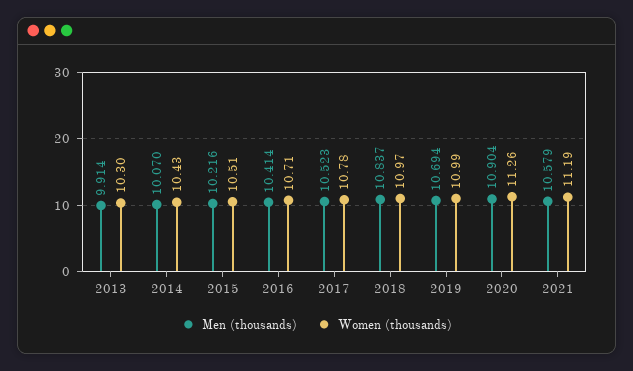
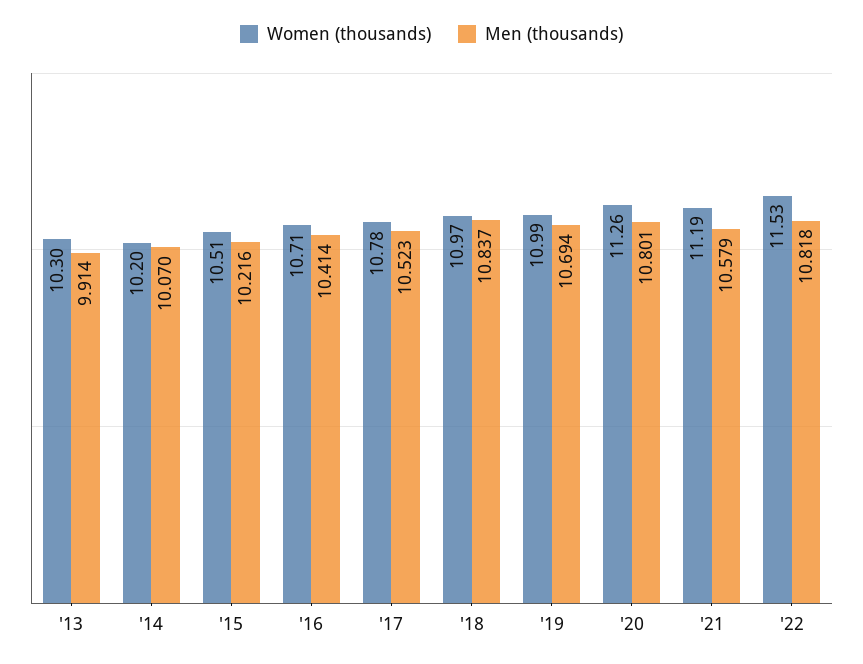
Women (thousands), 2014: 10.43 -> 10.2
Men (thousands), 2020: 10.904 -> 10.801
Women (thousands), '22: none -> 11.53
Men (thousands), '22: none -> 10.818

